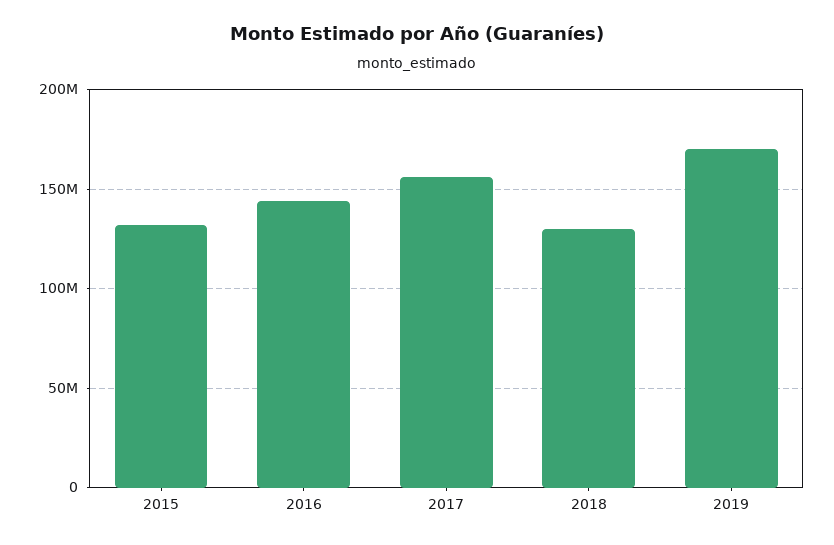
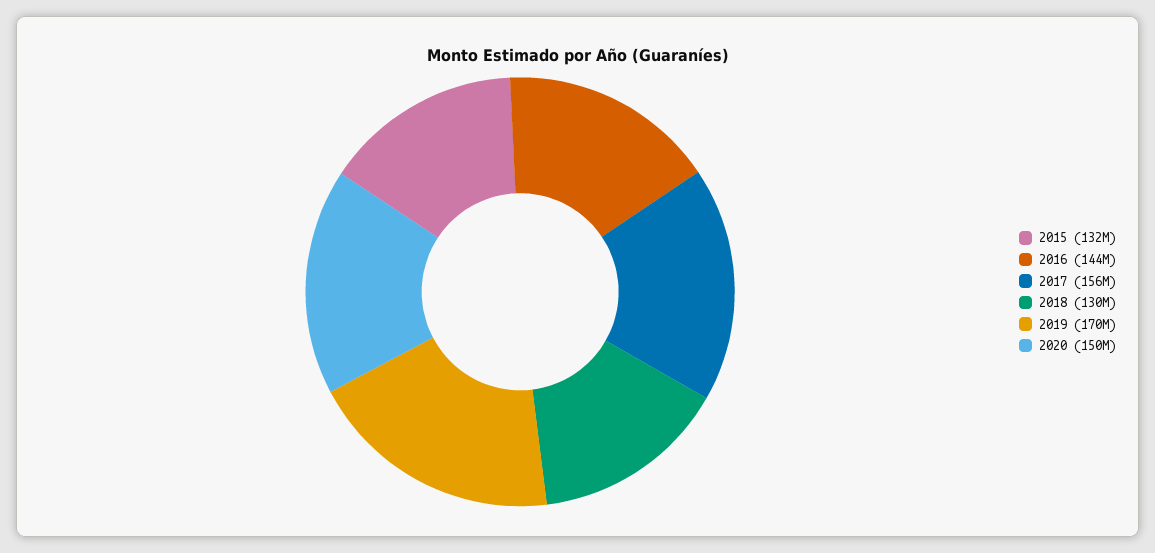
2020: none -> 150000000

